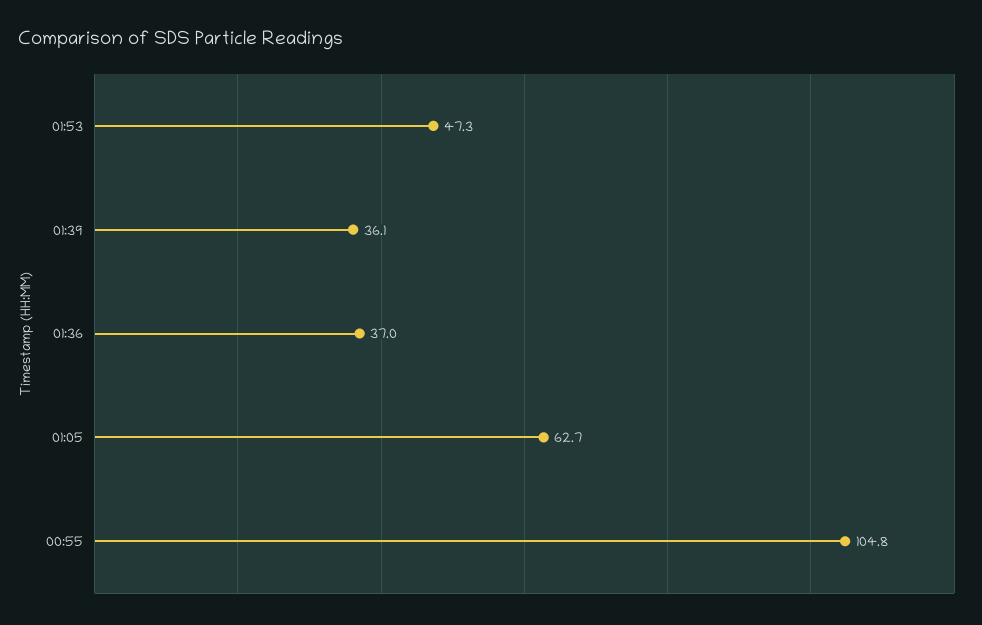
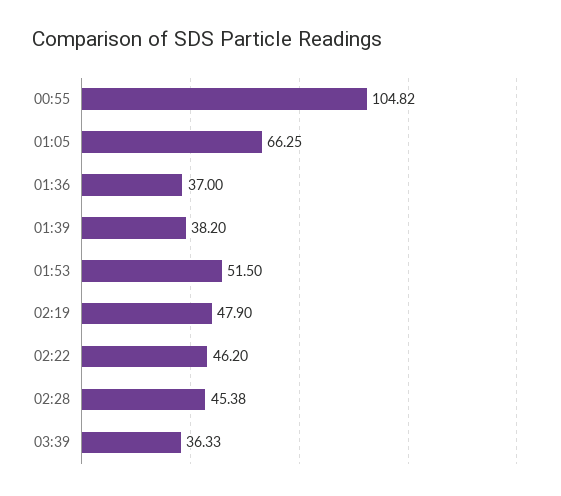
01:53: 47.3 -> 51.5
01:39: 36.1 -> 38.2
01:05: 62.7 -> 66.25
02:19: none -> 47.9
02:22: none -> 46.2
02:28: none -> 45.38
03:39: none -> 36.33

